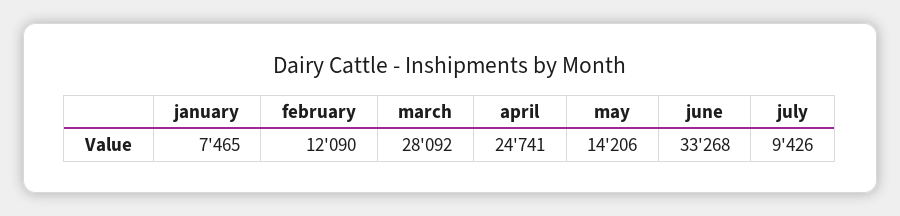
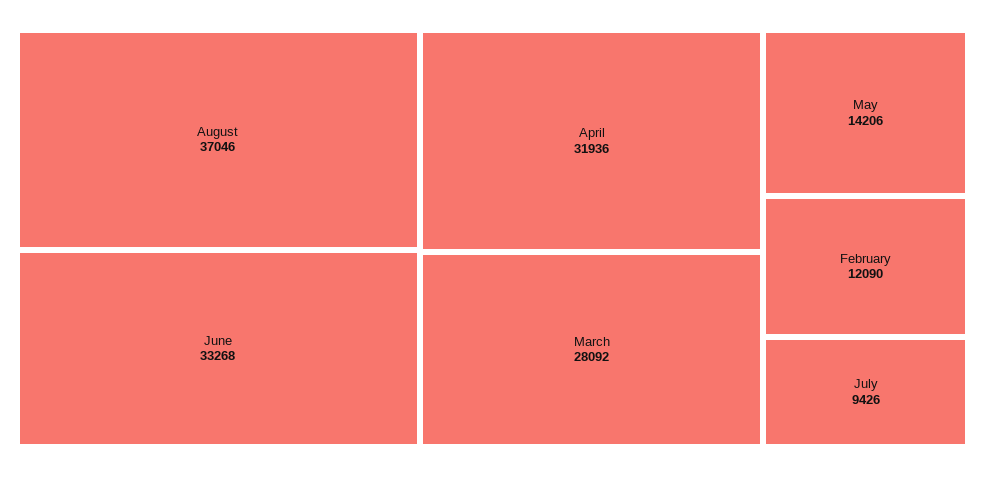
january: 7465 -> none
april: 24741 -> 31936
August: none -> 37046

